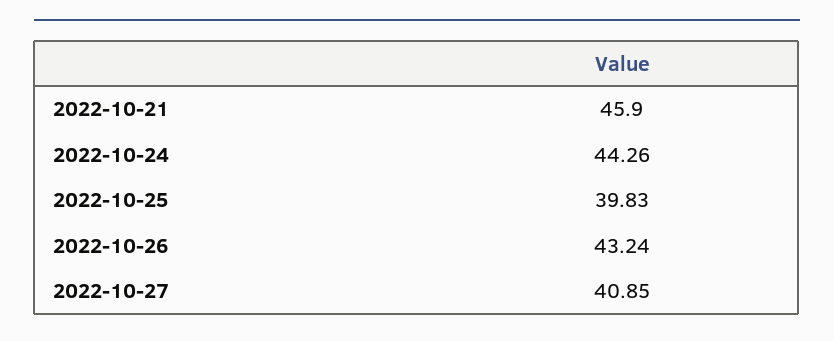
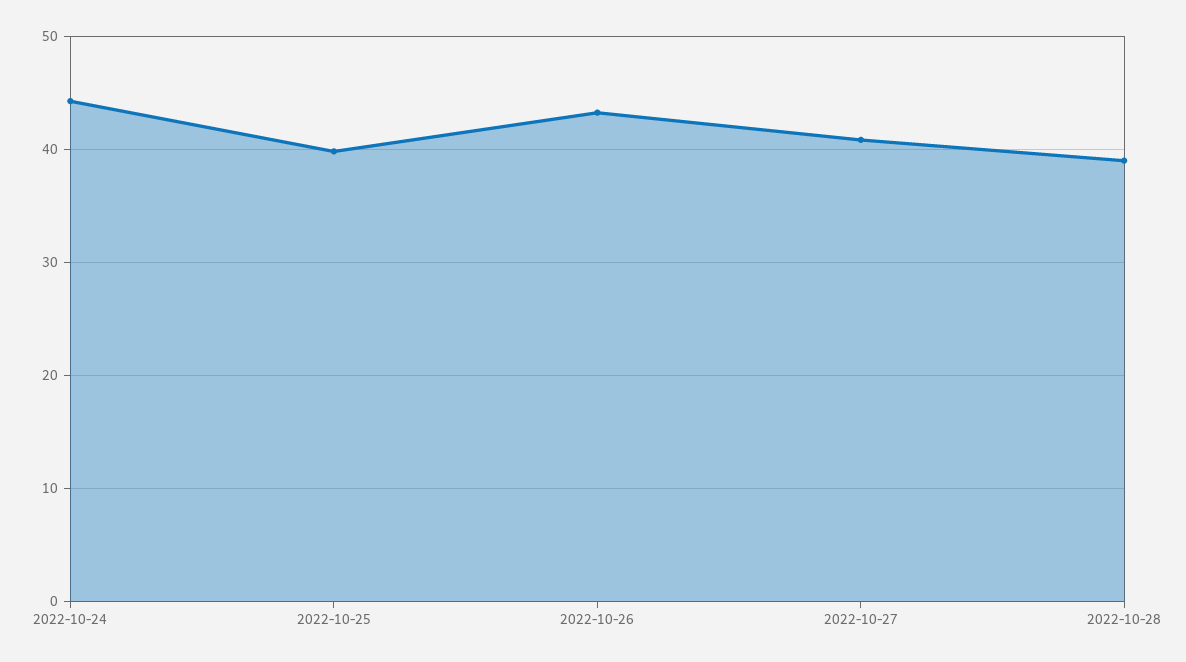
2022-10-21: 45.9 -> none
2022-10-28: none -> 39

